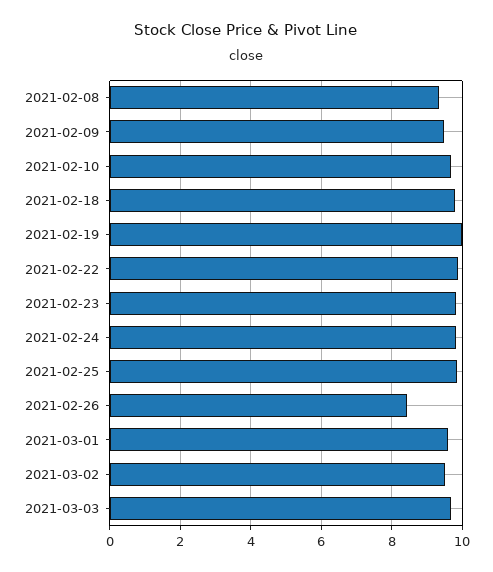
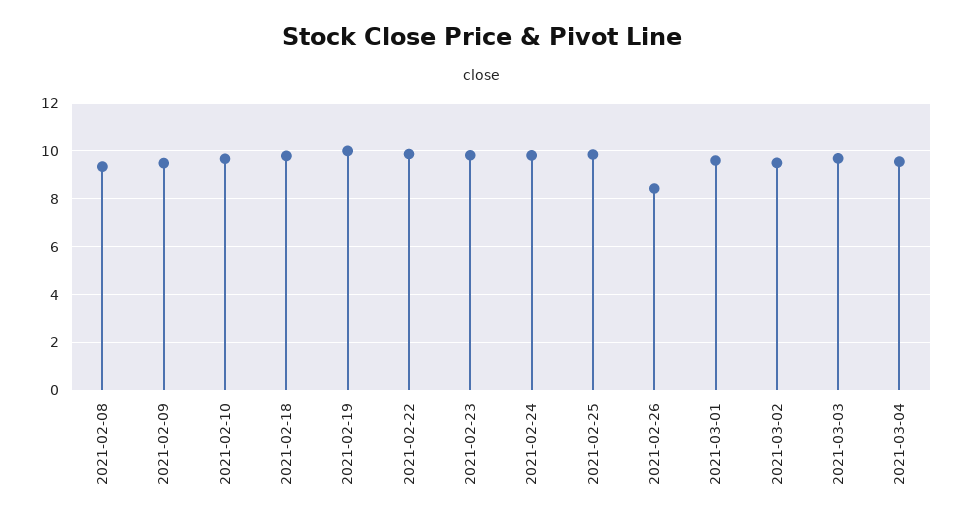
2021-03-04: none -> 9.5

